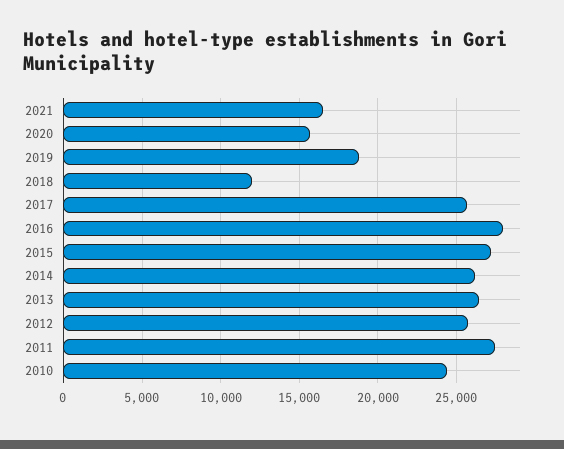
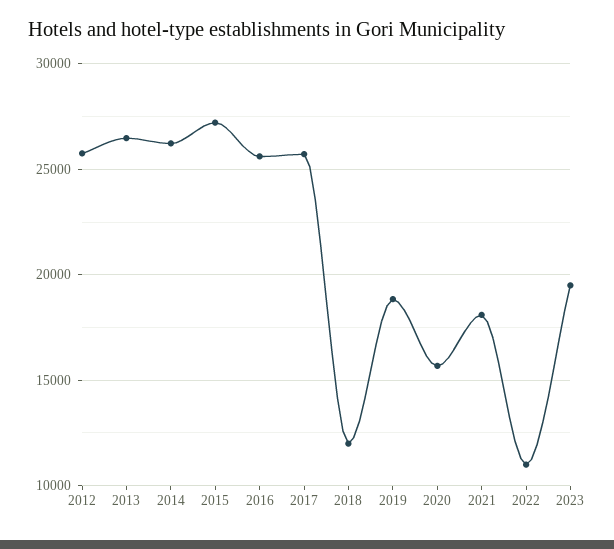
2021: 16500 -> 18000
2016: 28000 -> 25500
2011: 27500 -> none
2010: 24500 -> none
2022: none -> 11000
2023: none -> 19500

